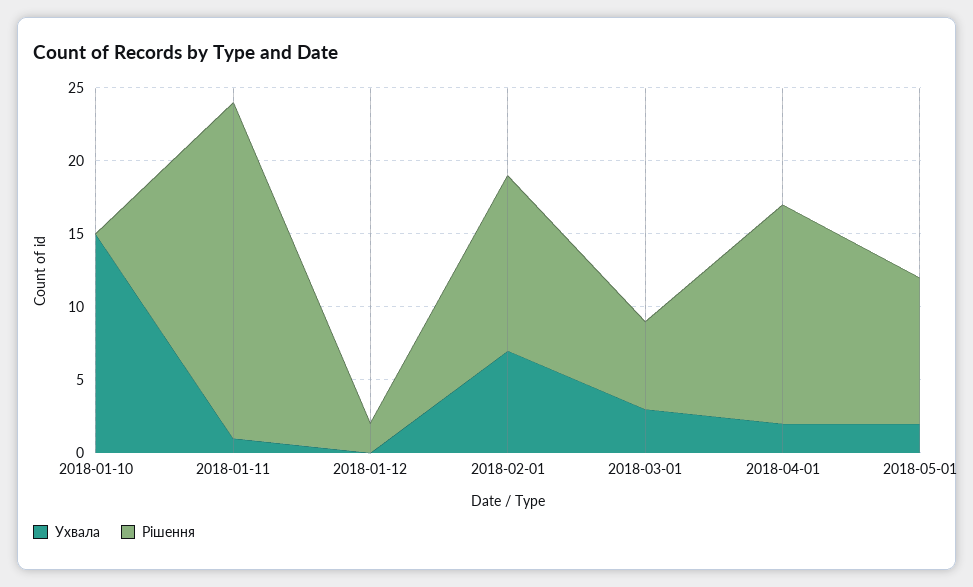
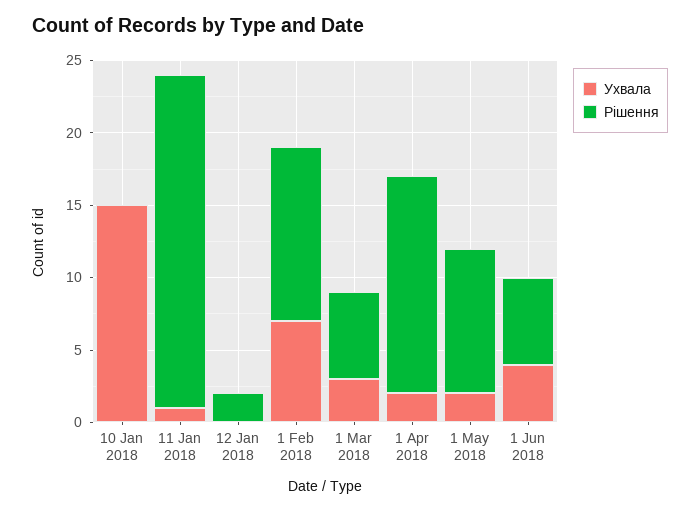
Ухвала, 1 Jun 2018: none -> 4
Рішення, 1 Jun 2018: none -> 6

